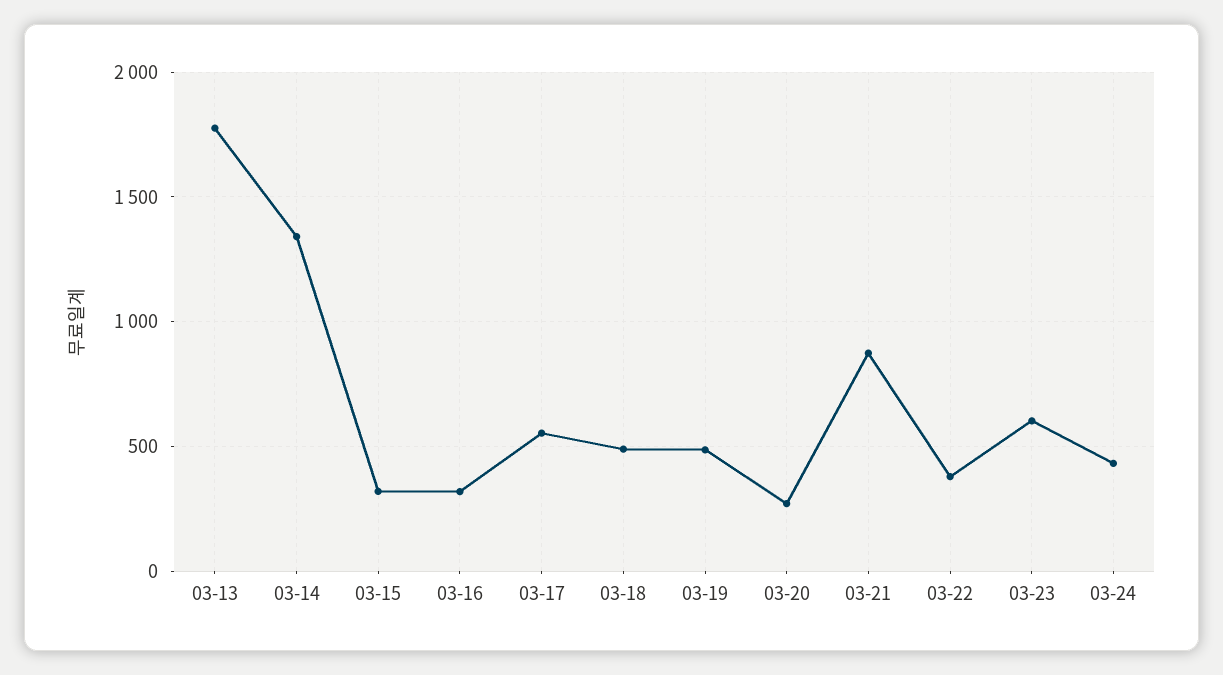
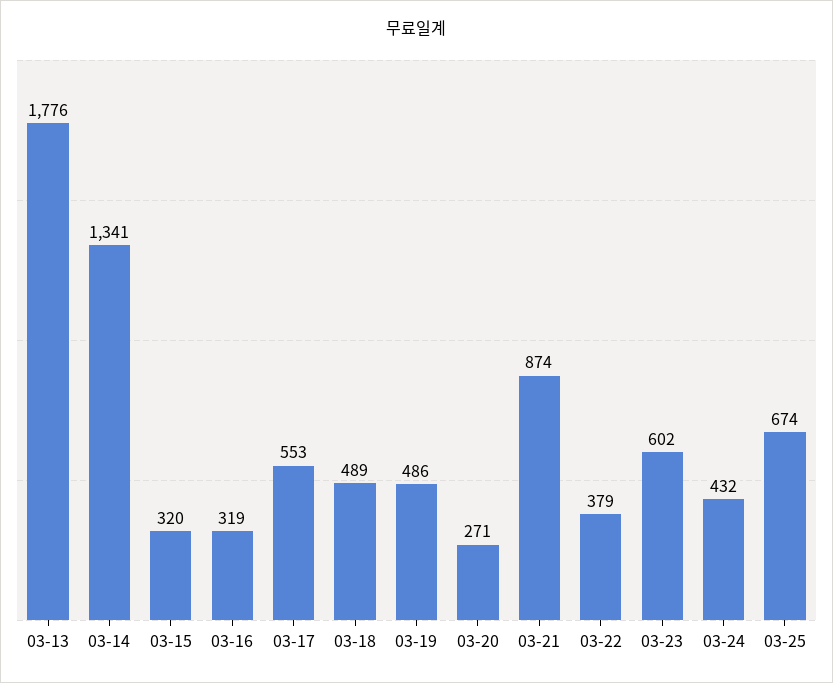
03-25: none -> 674

